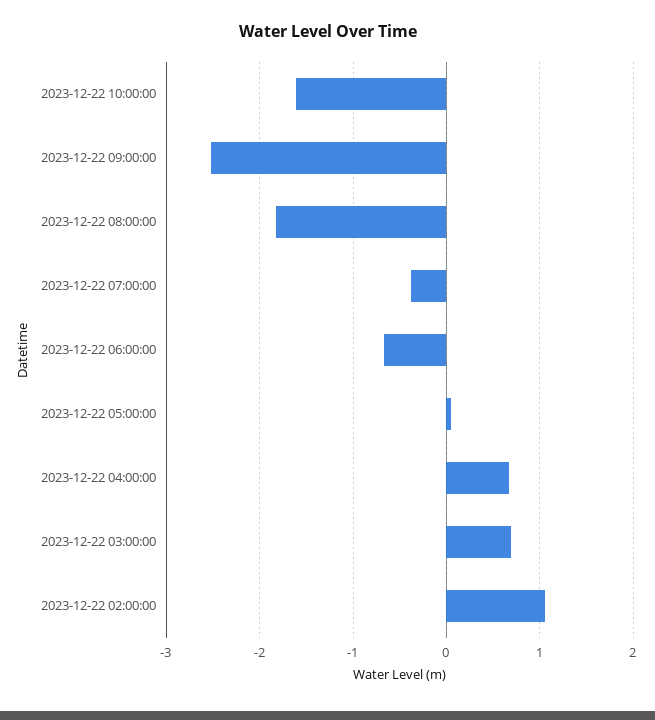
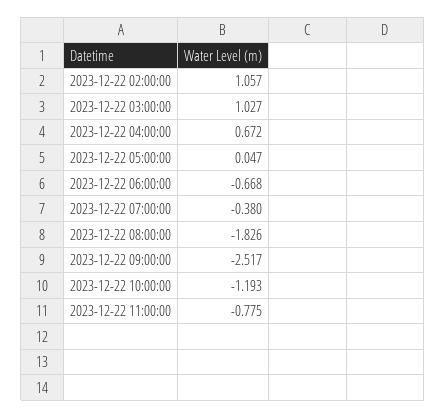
2023-12-22 10:00:00: -1.6 -> -1.193
2023-12-22 03:00:00: 0.7 -> 1.027
2023-12-22 11:00:00: none -> -0.775

